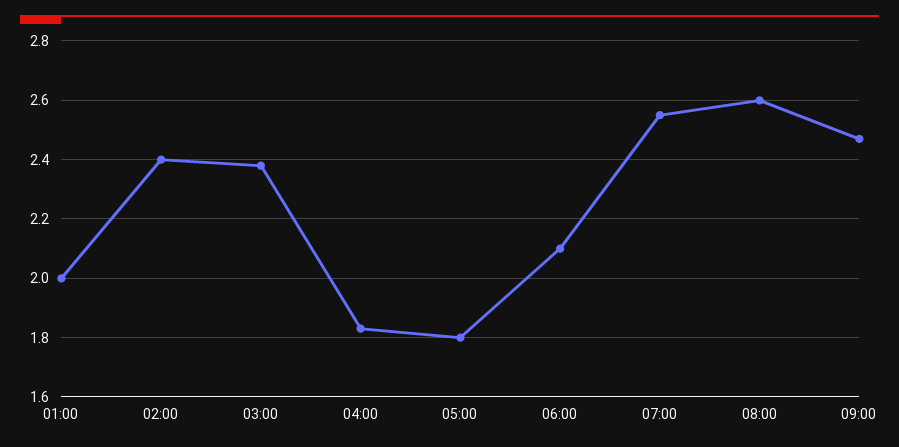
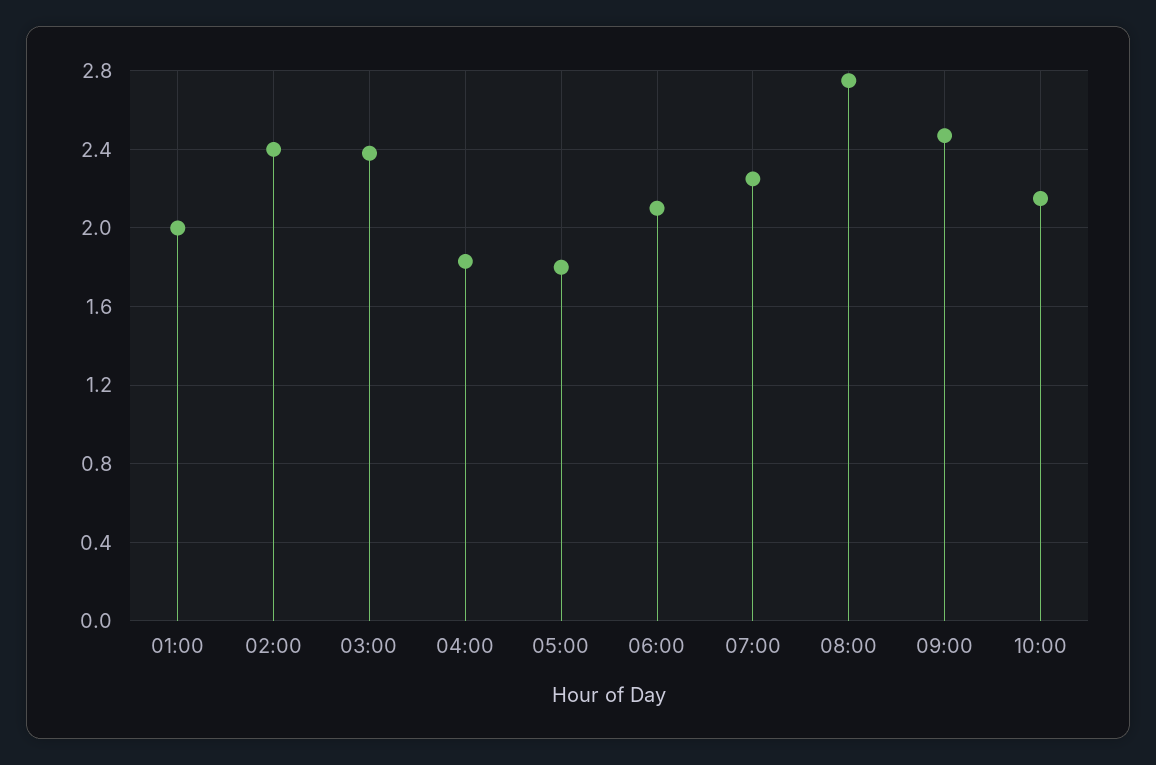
07:00: 2.55 -> 2.25
08:00: 2.6 -> 2.75
10:00: none -> 2.15

